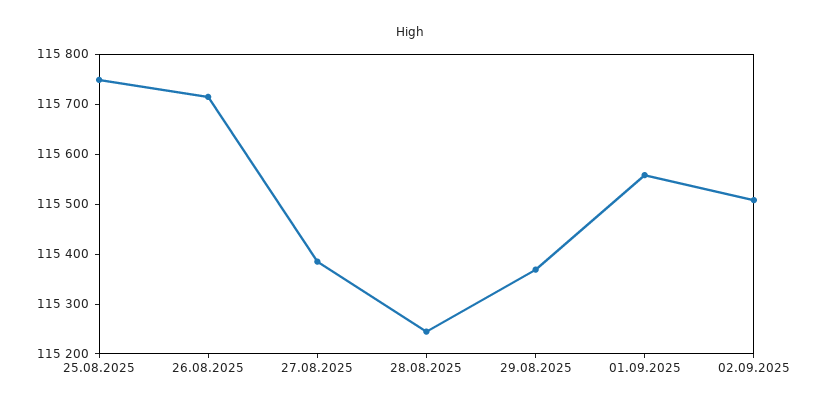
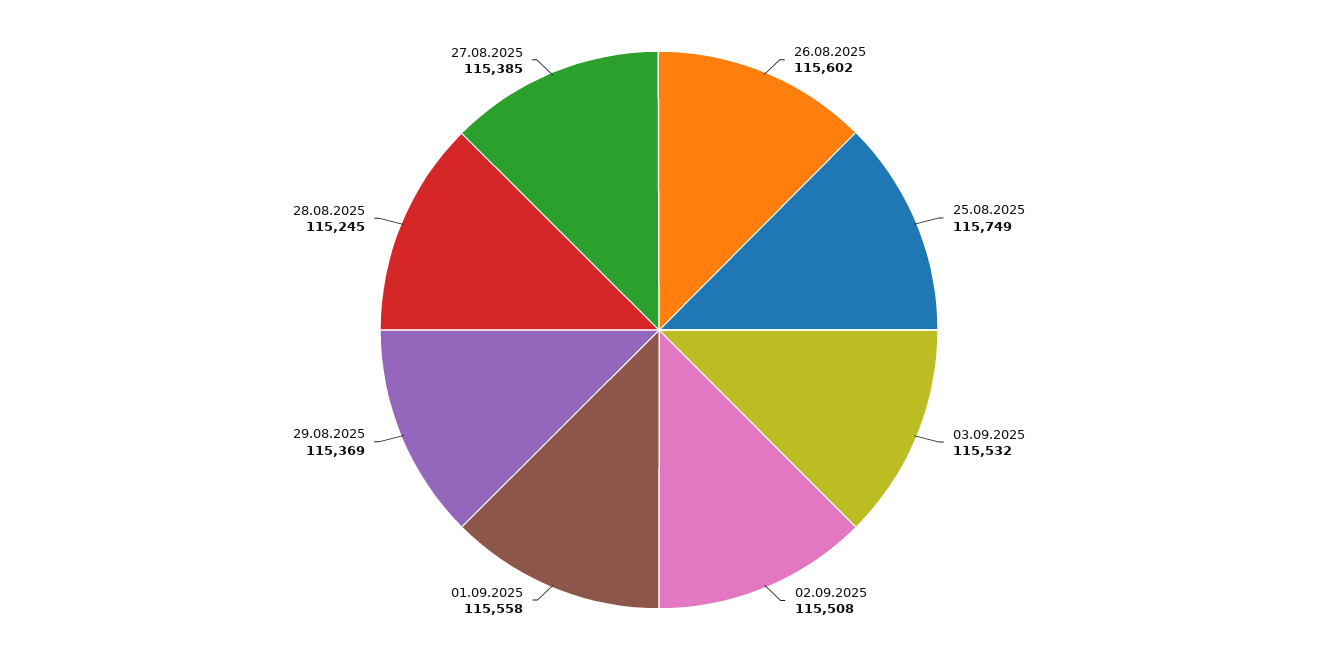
26.08.2025: 115720 -> 115602
03.09.2025: none -> 115532

